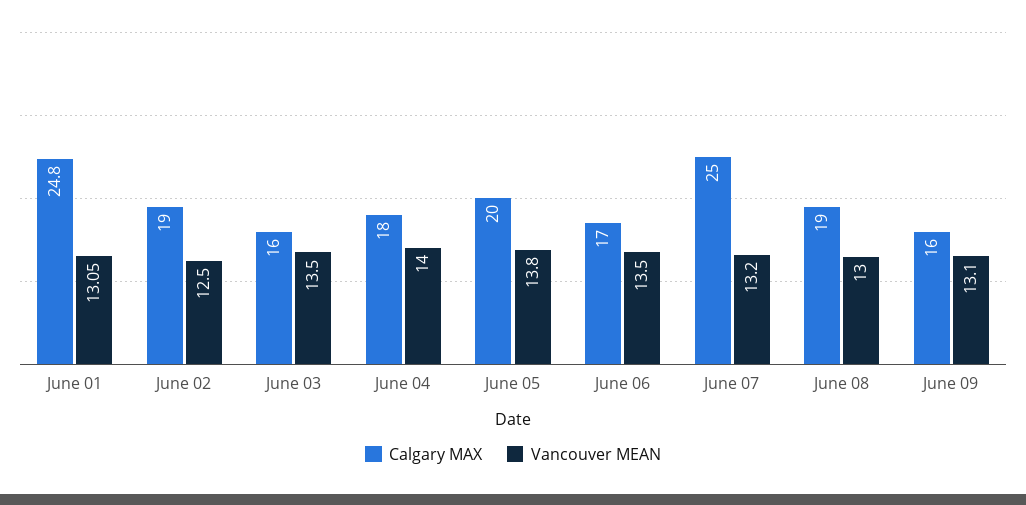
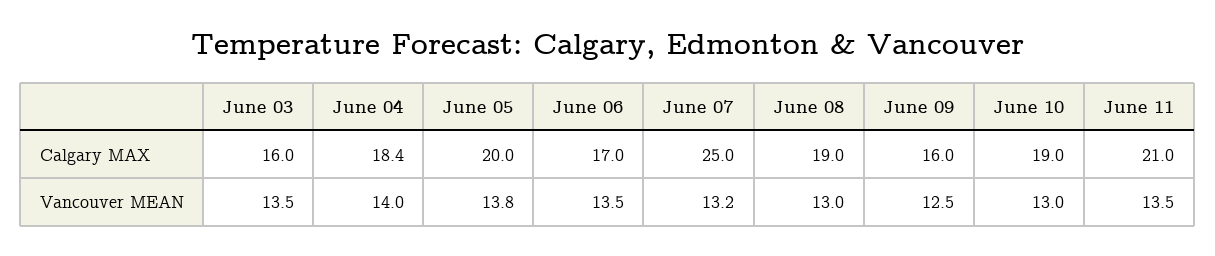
Calgary MAX, June 01: 24.8 -> none
Vancouver MEAN, June 01: 13.05 -> none
Calgary MAX, June 02: 19 -> none
Vancouver MEAN, June 02: 12.5 -> none
Calgary MAX, June 04: 18 -> 18.4
Vancouver MEAN, June 09: 13.1 -> 12.5
Calgary MAX, June 10: none -> 19
Calgary MAX, June 11: none -> 21
Vancouver MEAN, June 10: none -> 13
Vancouver MEAN, June 11: none -> 13.5

